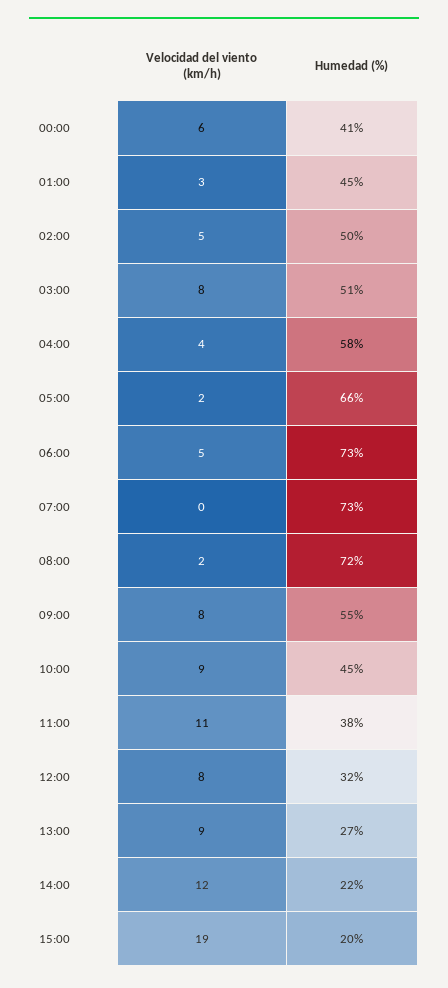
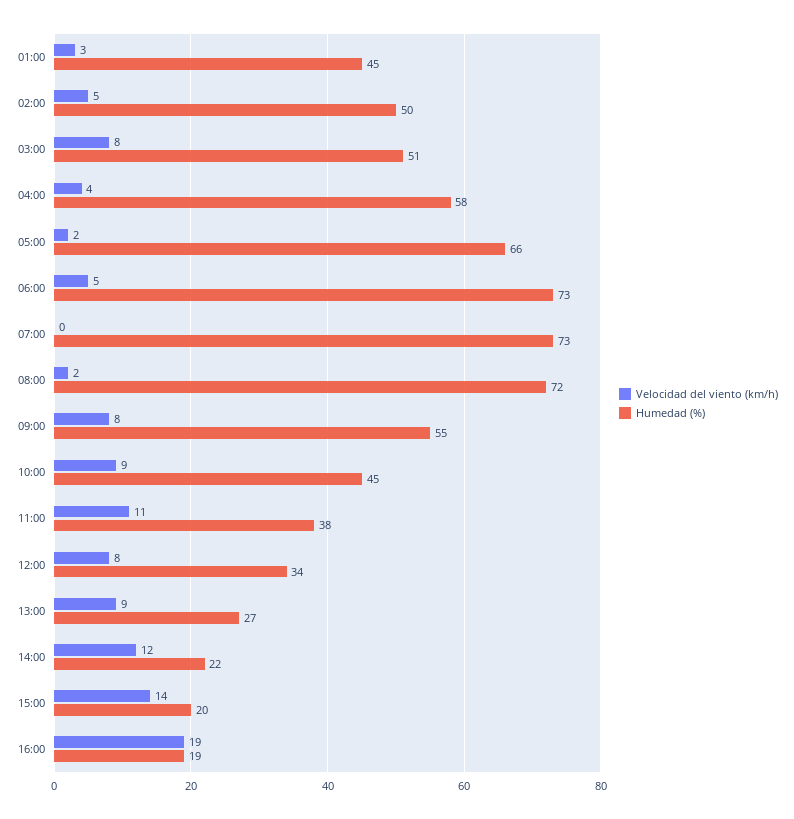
Velocidad del viento (km/h), 00:00: 6 -> none
Humedad (%), 00:00: 41 -> none
Humedad (%), 12:00: 32 -> 34
Velocidad del viento (km/h), 15:00: 19 -> 14
Velocidad del viento (km/h), 16:00: none -> 19
Humedad (%), 16:00: none -> 19

